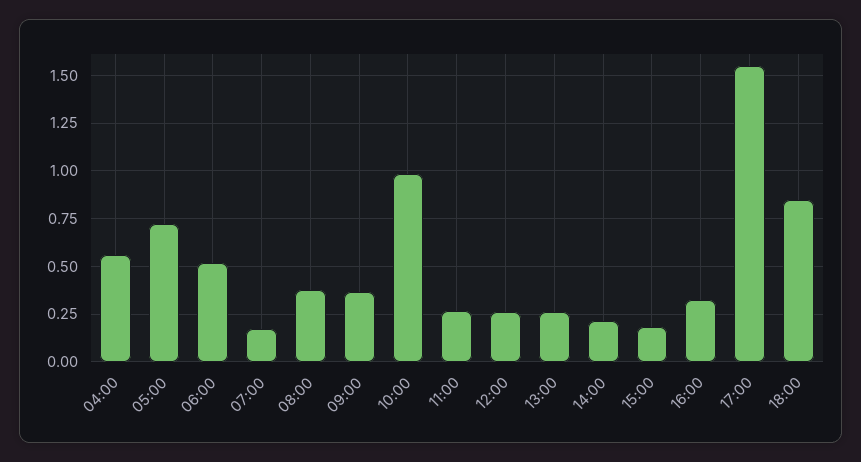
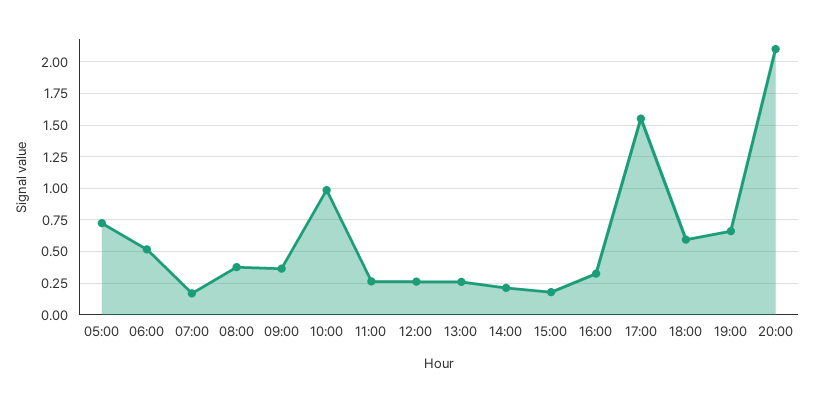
04:00: 0.55 -> none
18:00: 0.85 -> 0.6
19:00: none -> 0.65
20:00: none -> 2.1

